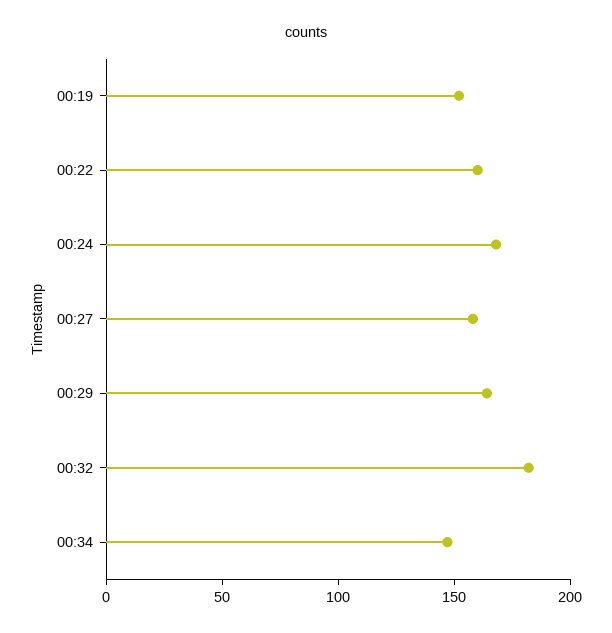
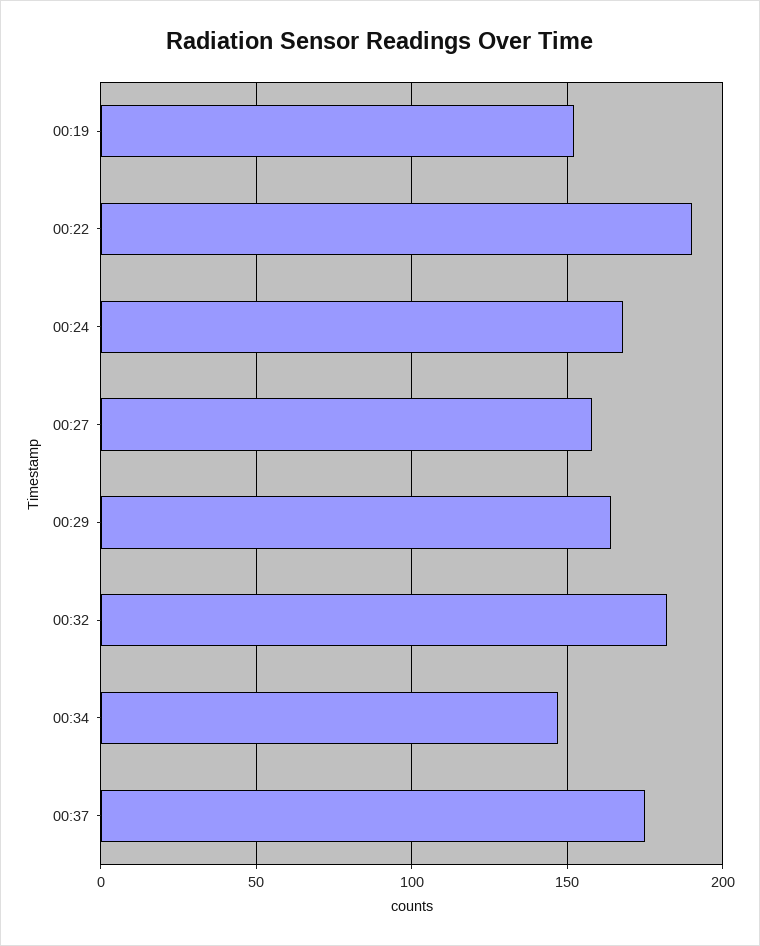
00:22: 160 -> 190
00:37: none -> 175

